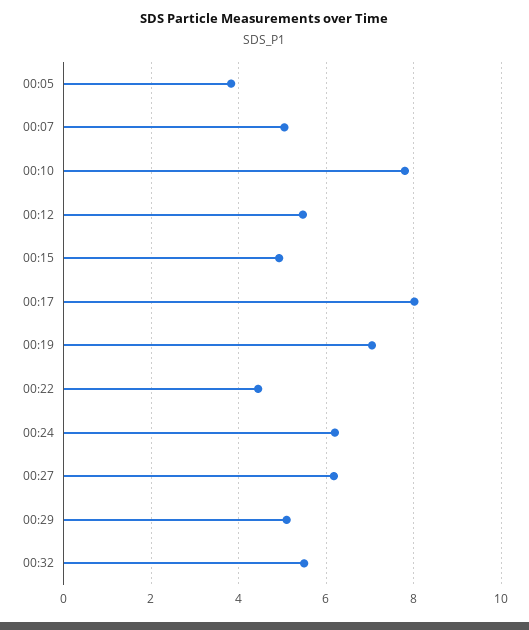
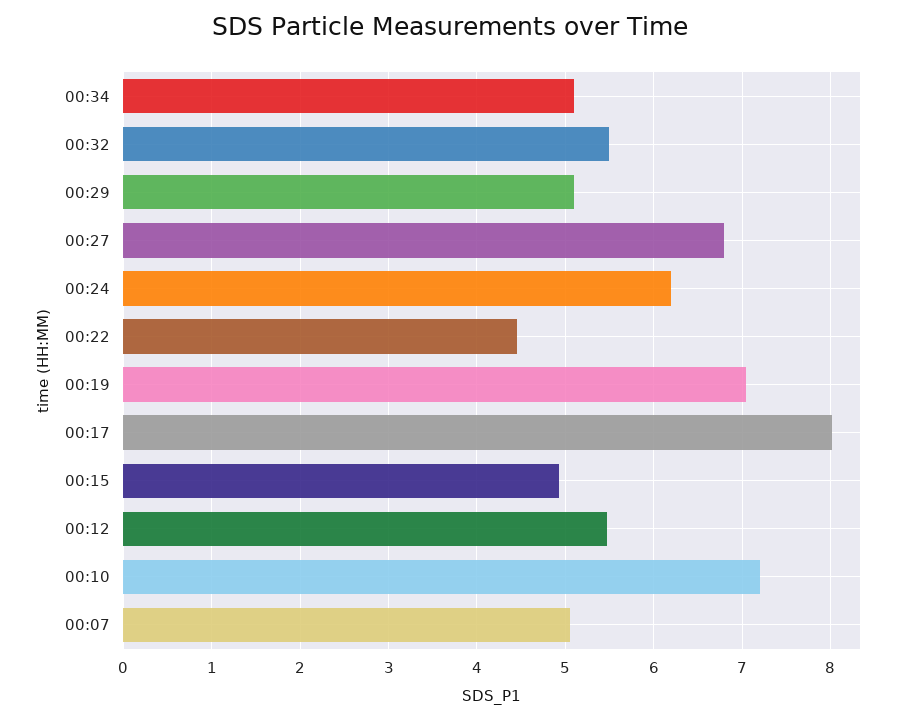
00:05: 3.8 -> none
00:10: 7.8 -> 7.2
00:27: 6.2 -> 6.8
00:34: none -> 5.1

